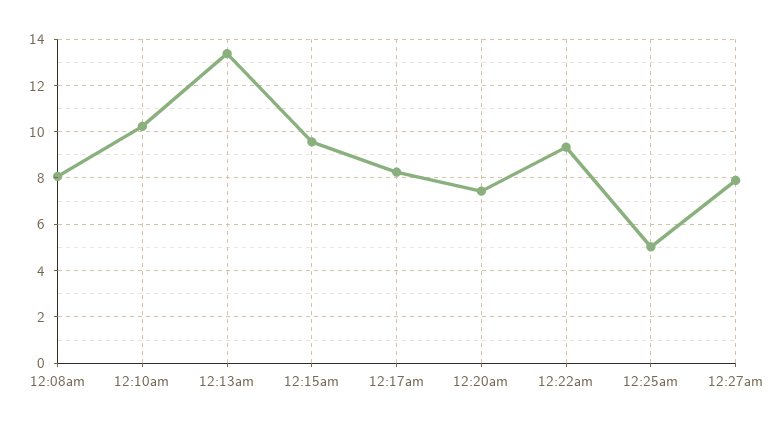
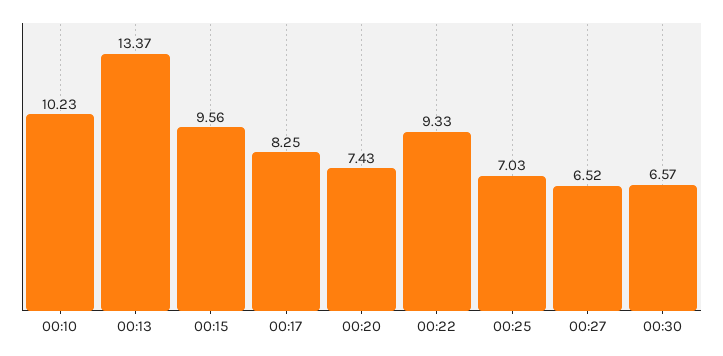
12:08am: 8 -> none
12:25am: 5 -> 7.03
12:27am: 8 -> 6.52
00:30: none -> 6.57

